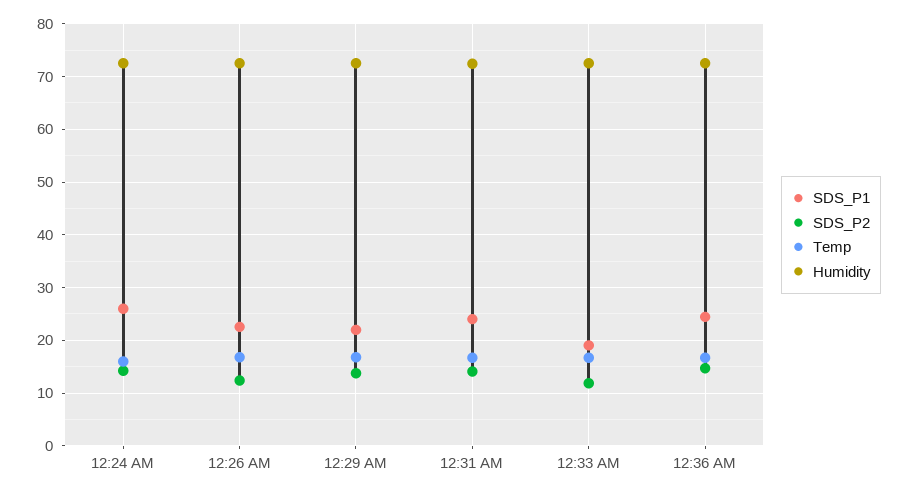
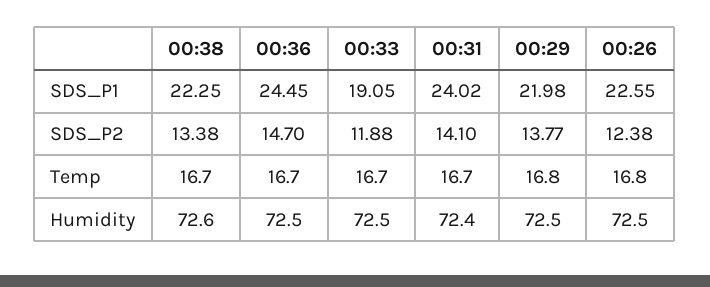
SDS_P1, 12:24 AM: 26 -> none
SDS_P2, 12:24 AM: 14 -> none
Temp, 12:24 AM: 16 -> none
Humidity, 12:24 AM: 72 -> none
SDS_P1, 00:38: none -> 22.25
SDS_P2, 00:38: none -> 13.38
Temp, 00:38: none -> 16.7
Humidity, 00:38: none -> 72.6

